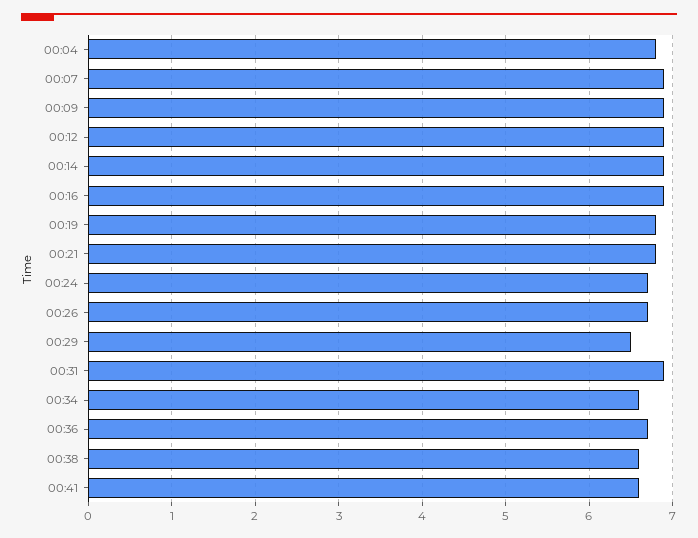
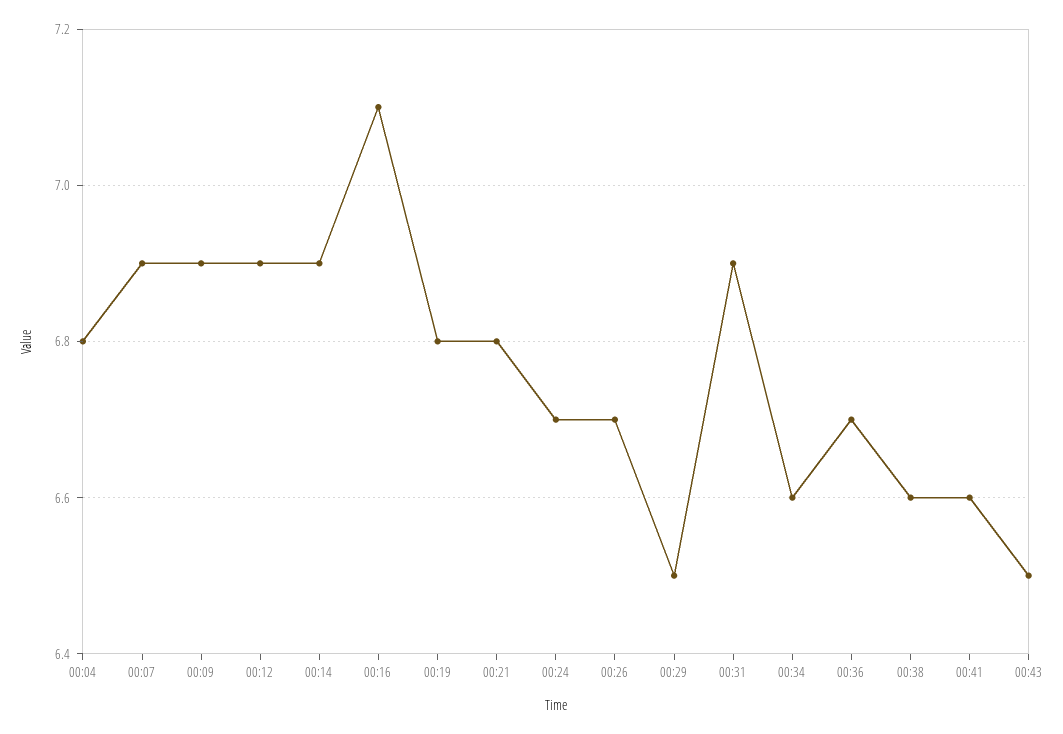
00:16: 6.9 -> 7.1
00:43: none -> 6.5

